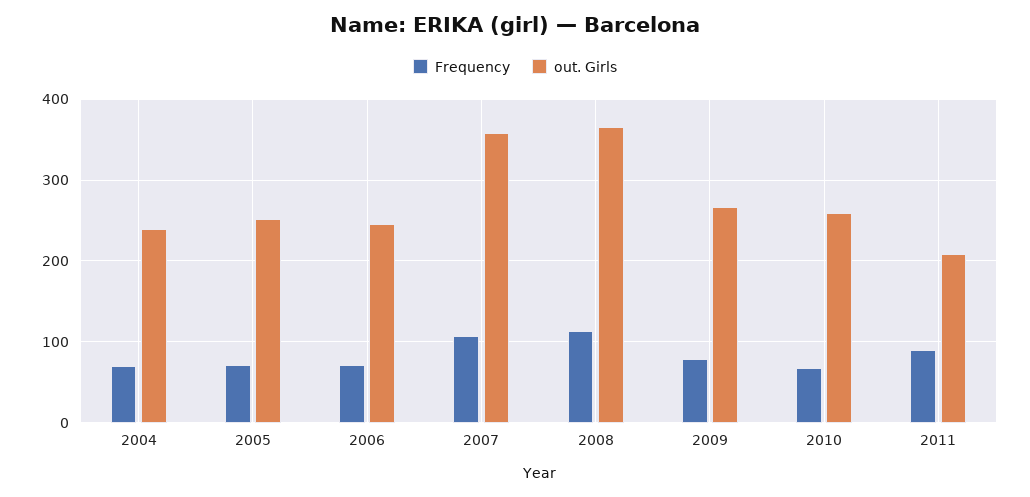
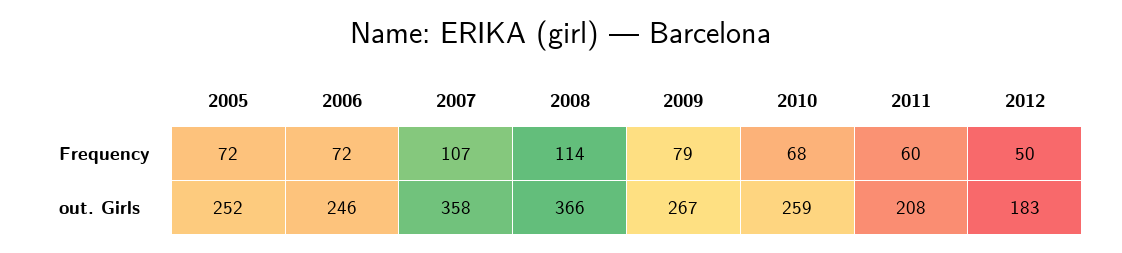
Frequency, 2004: 70 -> none
out. Girls, 2004: 240 -> none
Frequency, 2011: 90 -> 60
Frequency, 2012: none -> 50
out. Girls, 2012: none -> 183

